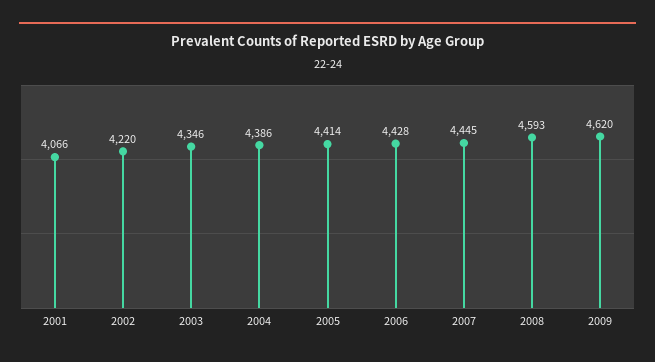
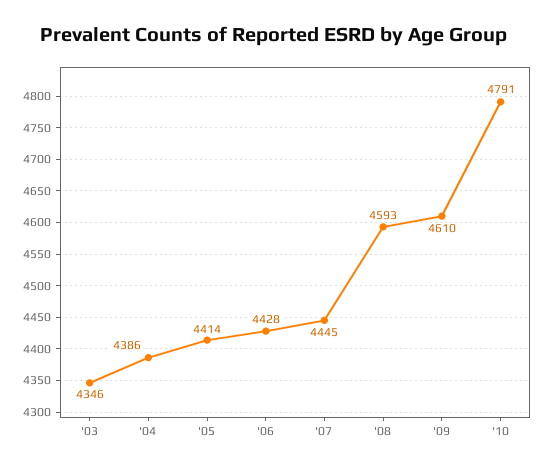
2001: 4066 -> none
2002: 4220 -> none
2009: 4620 -> 4610
'10: none -> 4791

